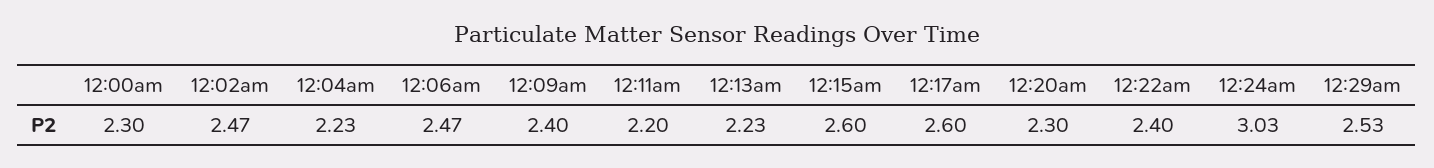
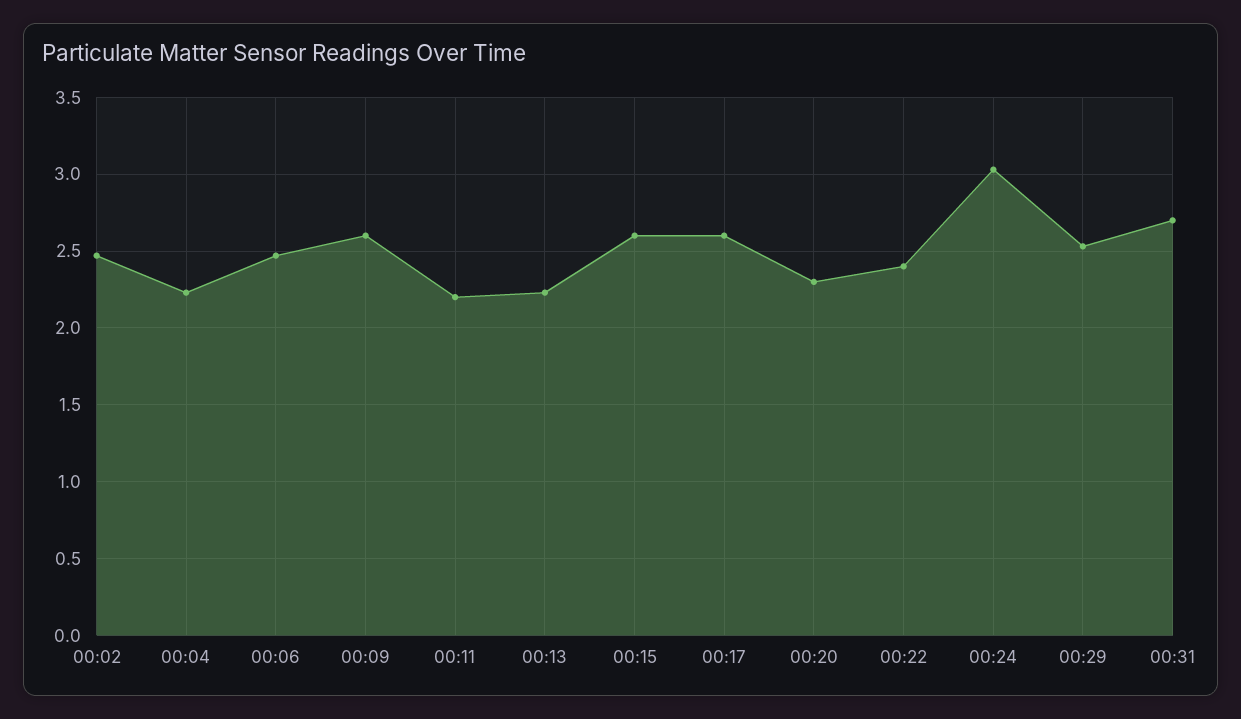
12:00am: 2.3 -> none
12:09am: 2.4 -> 2.6
00:31: none -> 2.7

